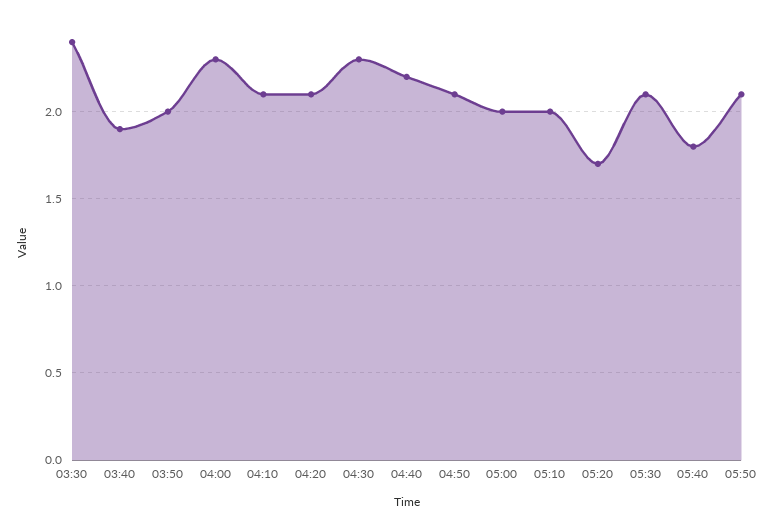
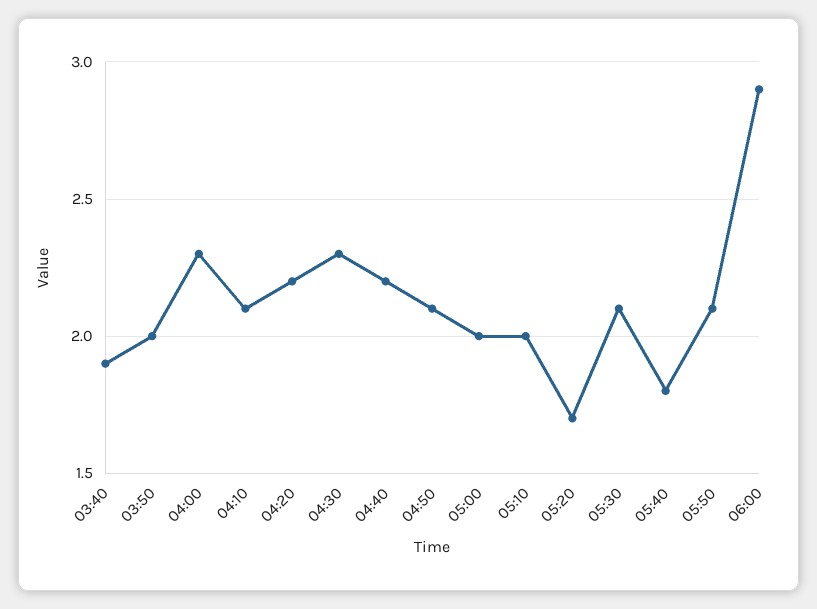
03:30: 2.4 -> none
04:20: 2.1 -> 2.2
06:00: none -> 2.9

